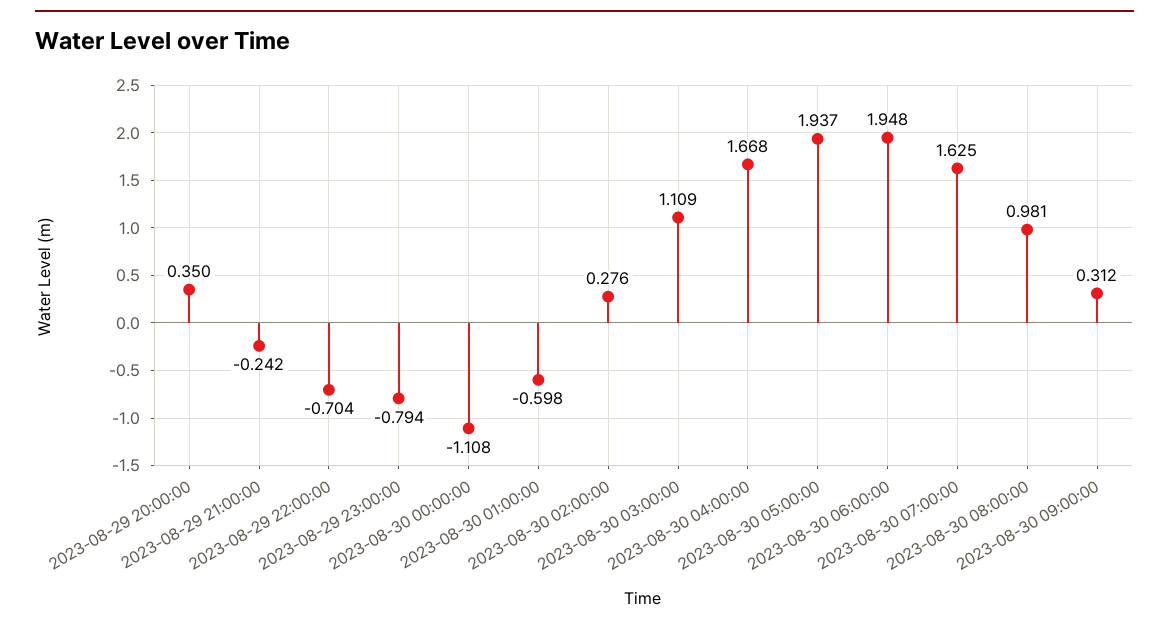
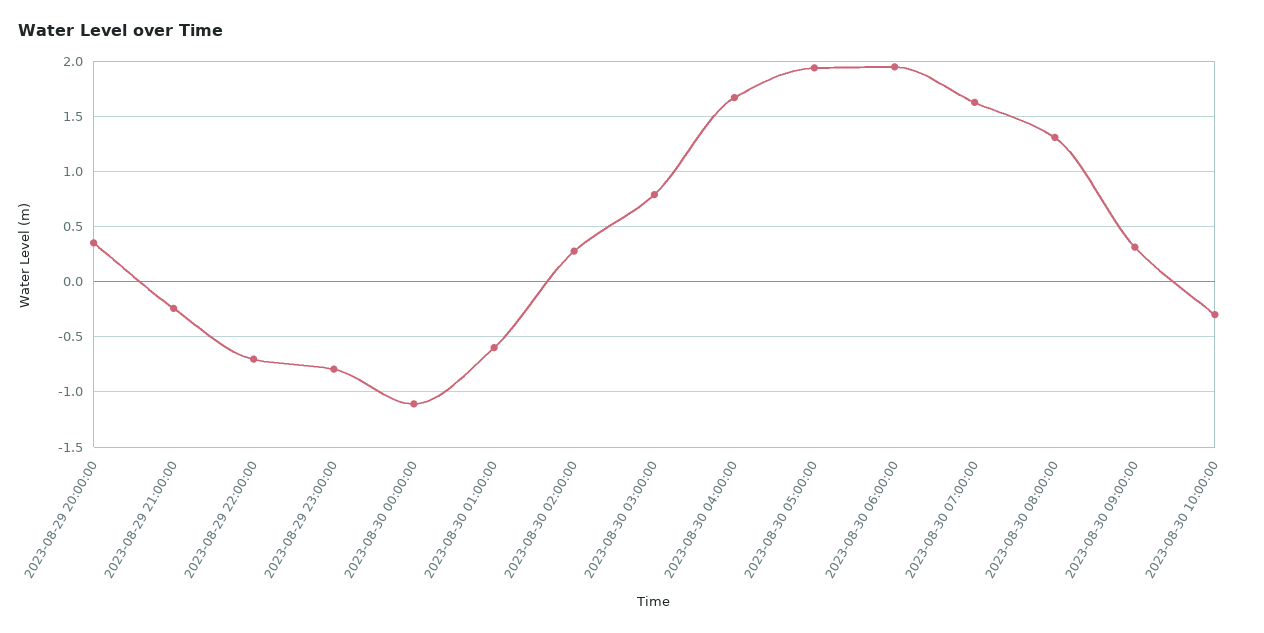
2023-08-30 03:00:00: 1.109 -> 0.8
2023-08-30 08:00:00: 0.981 -> 1.3
2023-08-30 10:00:00: none -> -0.3

